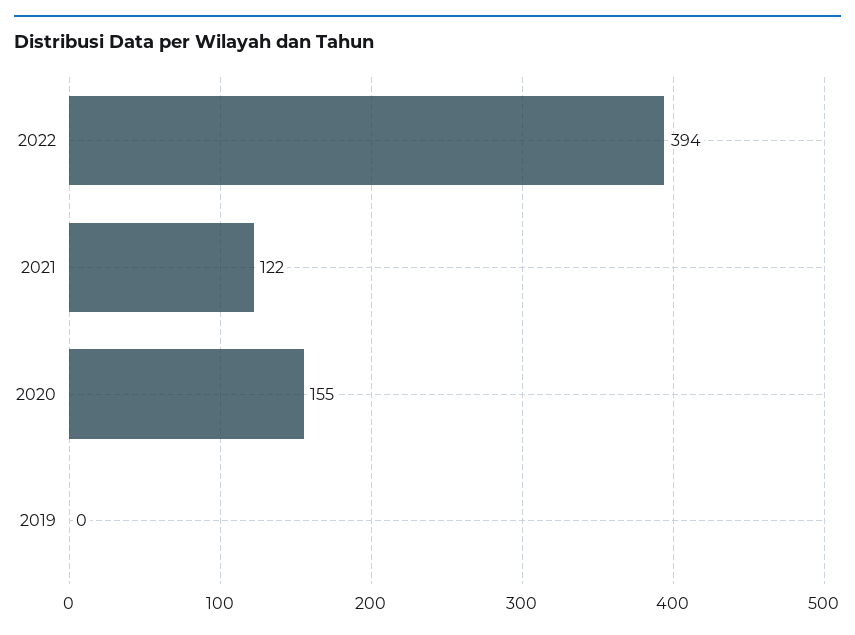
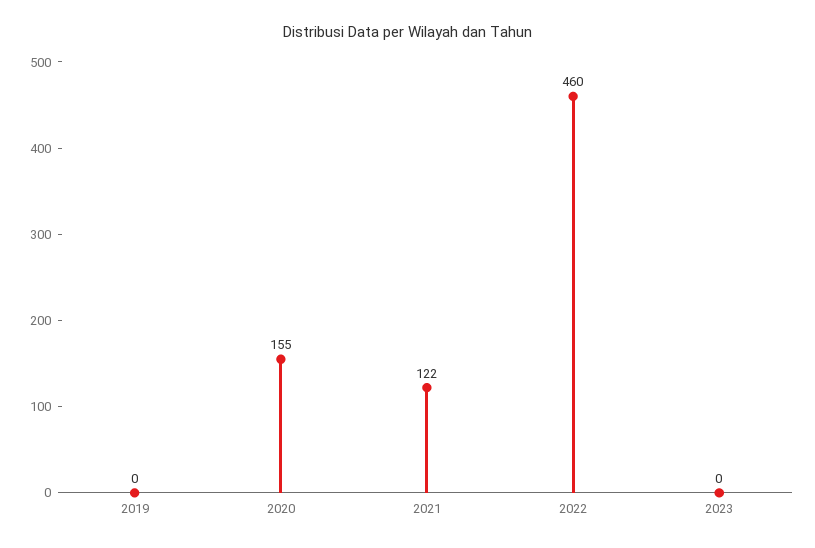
2022: 394 -> 460
2023: none -> 0

